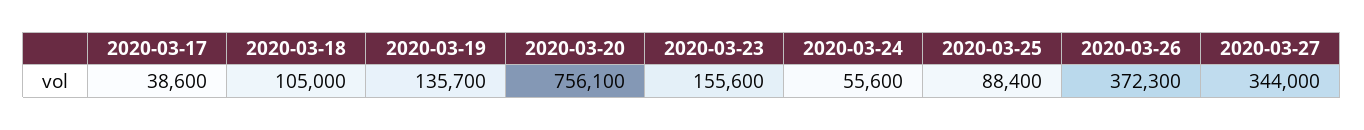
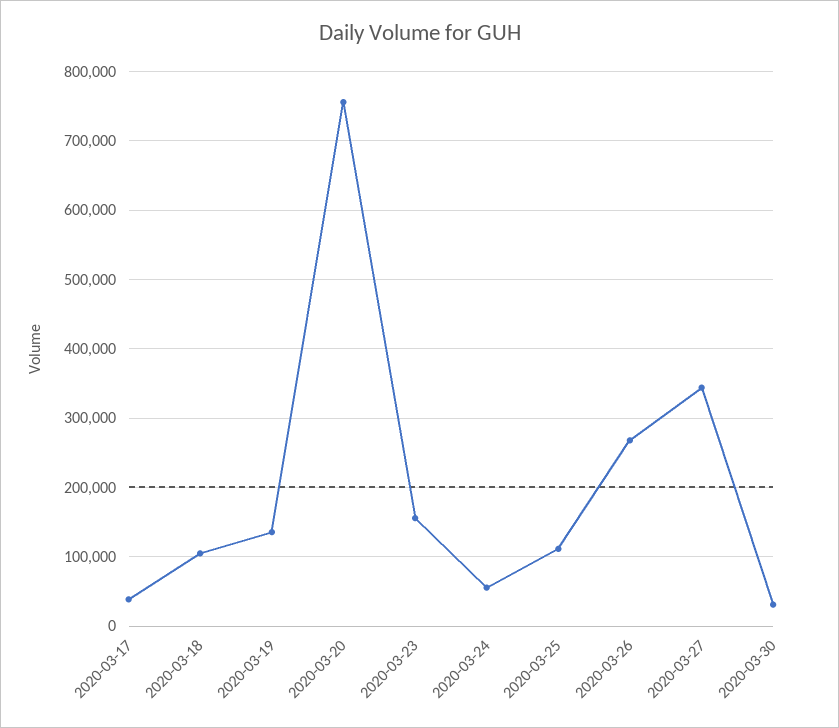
2020-03-25: 88400 -> 110000
2020-03-26: 372300 -> 270000
2020-03-30: none -> 30000

